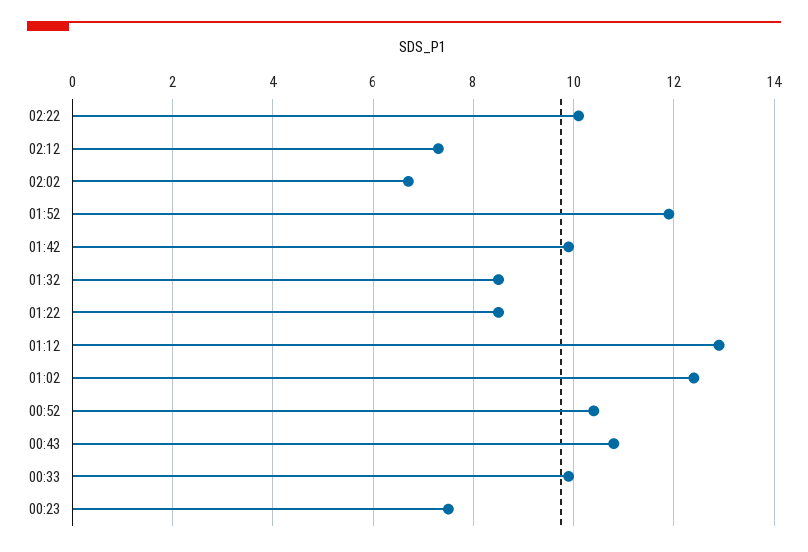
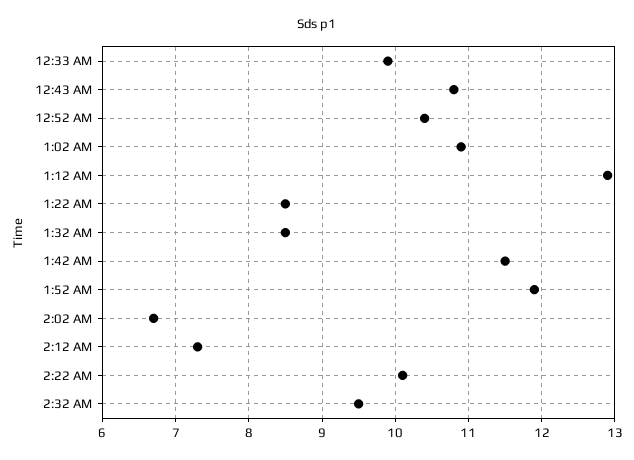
01:42: 10 -> 11.5
01:02: 12.5 -> 10.9
00:23: 7.5 -> none
2:32 AM: none -> 9.5

